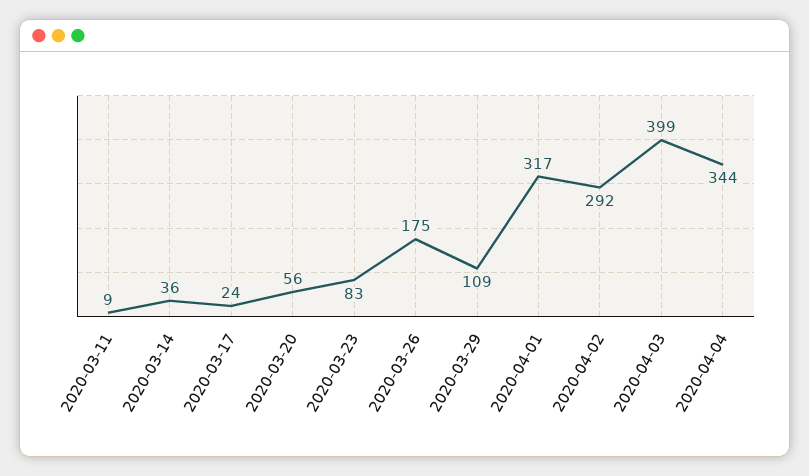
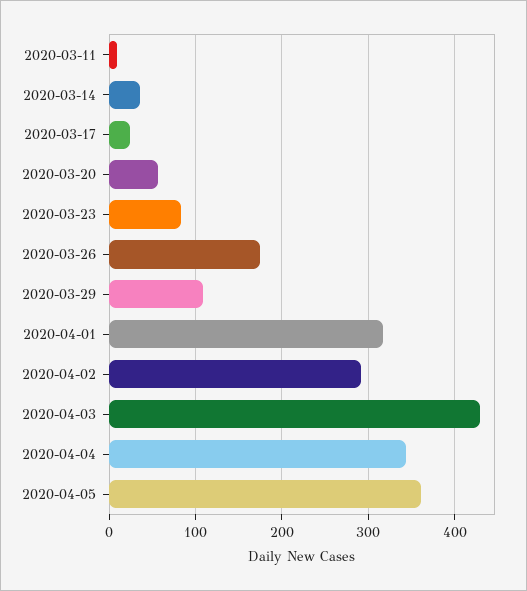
2020-04-03: 399 -> 430
2020-04-05: none -> 360

